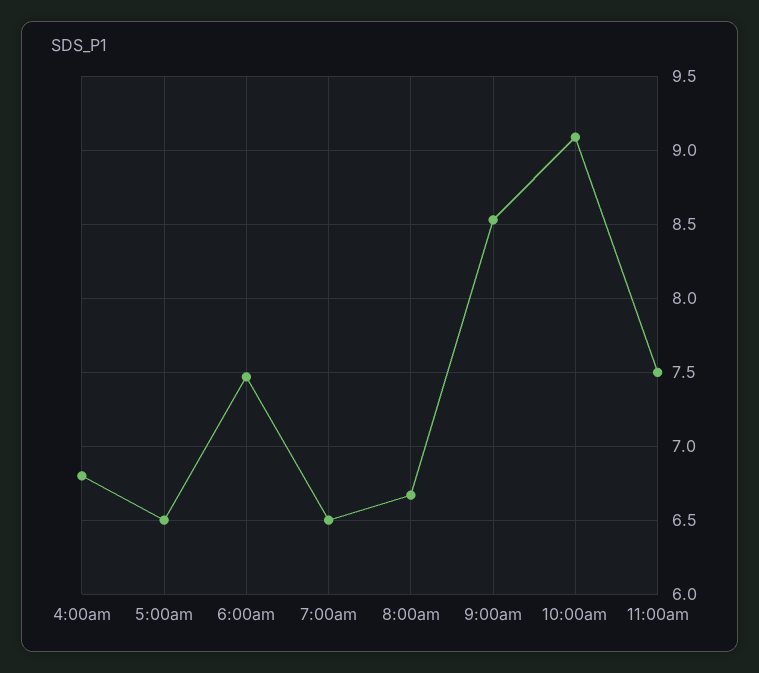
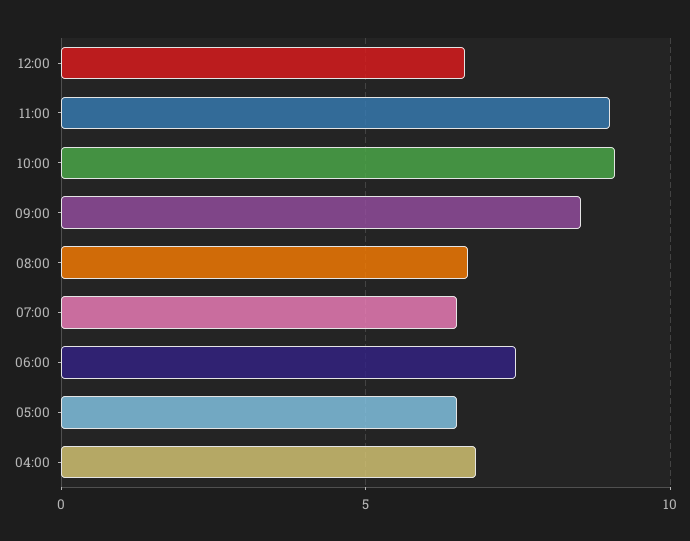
11:00am: 7.5 -> 9
12:00: none -> 6.5

